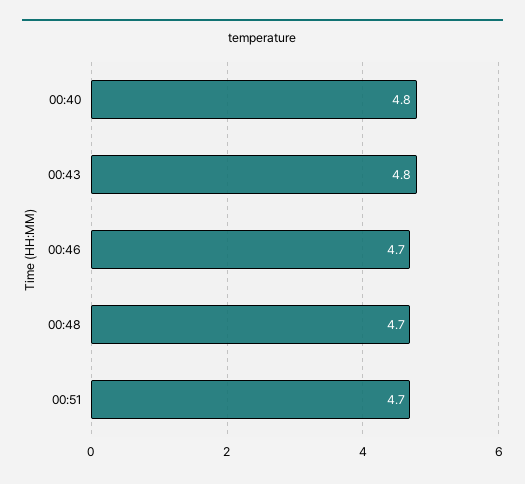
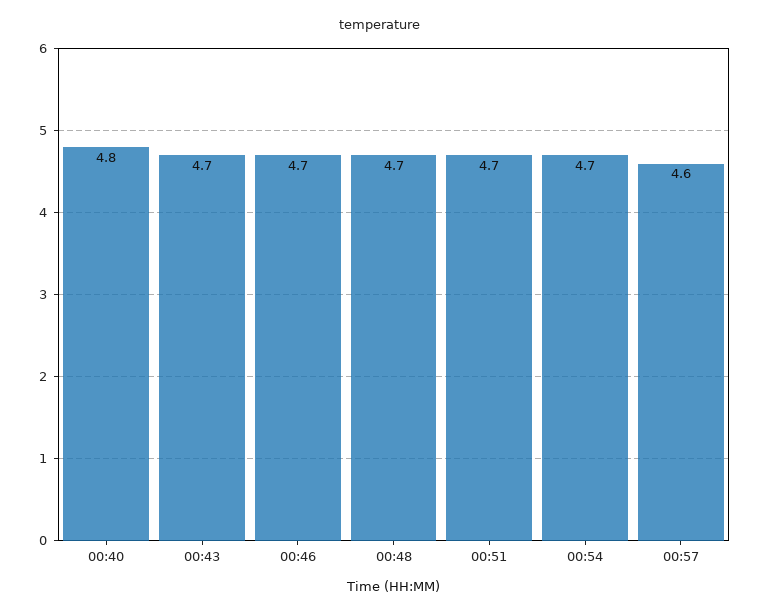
00:43: 4.8 -> 4.7
00:54: none -> 4.7
00:57: none -> 4.6

